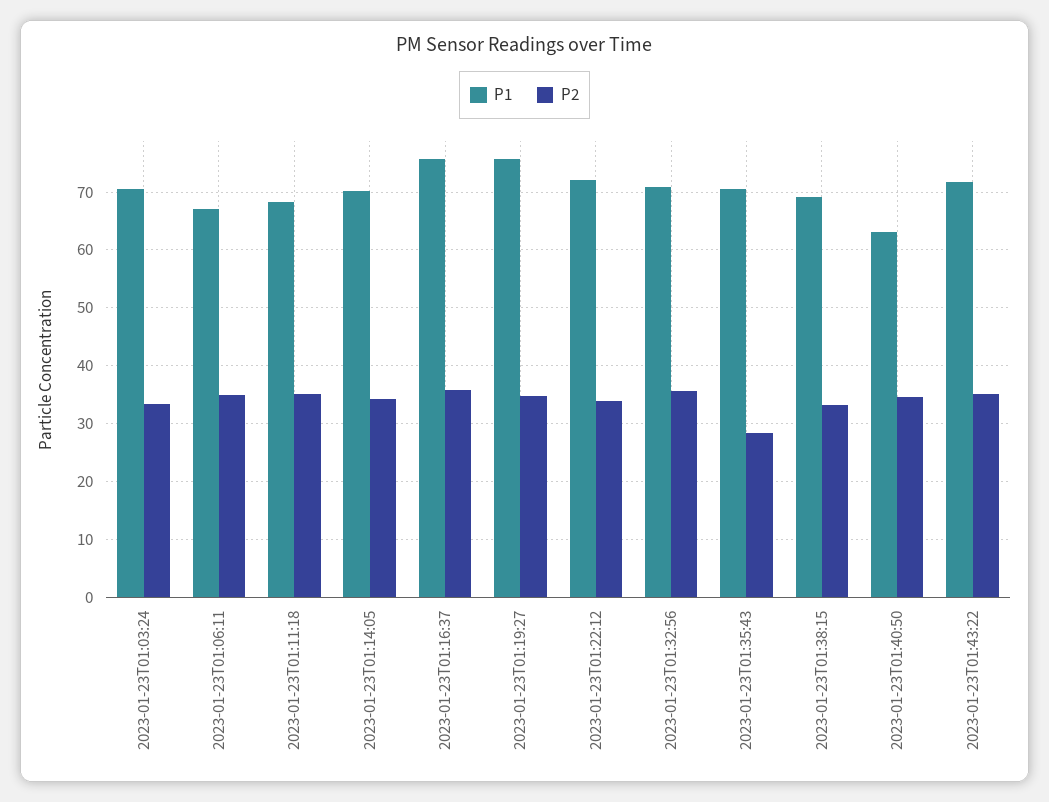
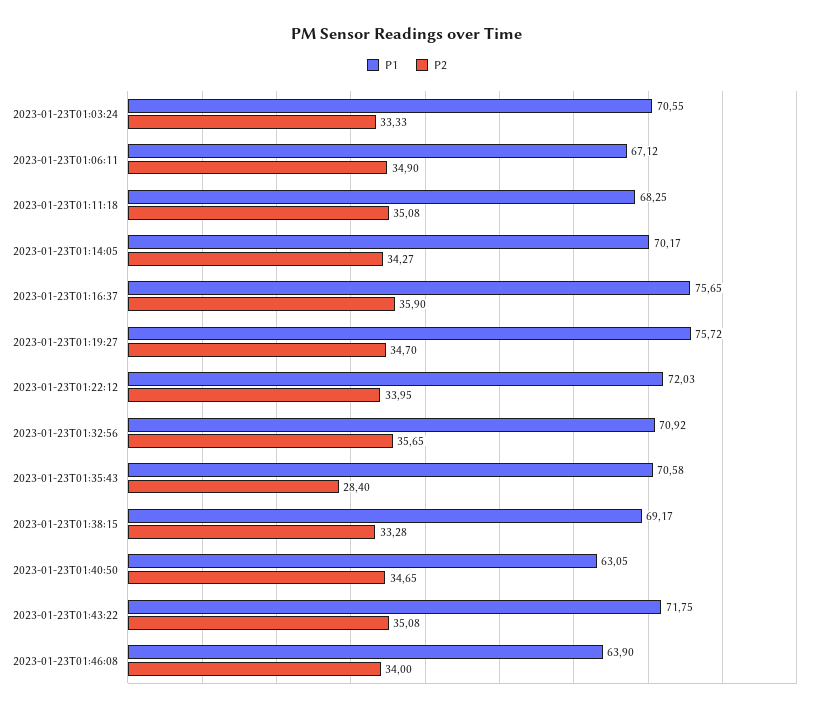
P1, 2023-01-23T01:46:08: none -> 63.9
P2, 2023-01-23T01:46:08: none -> 34

